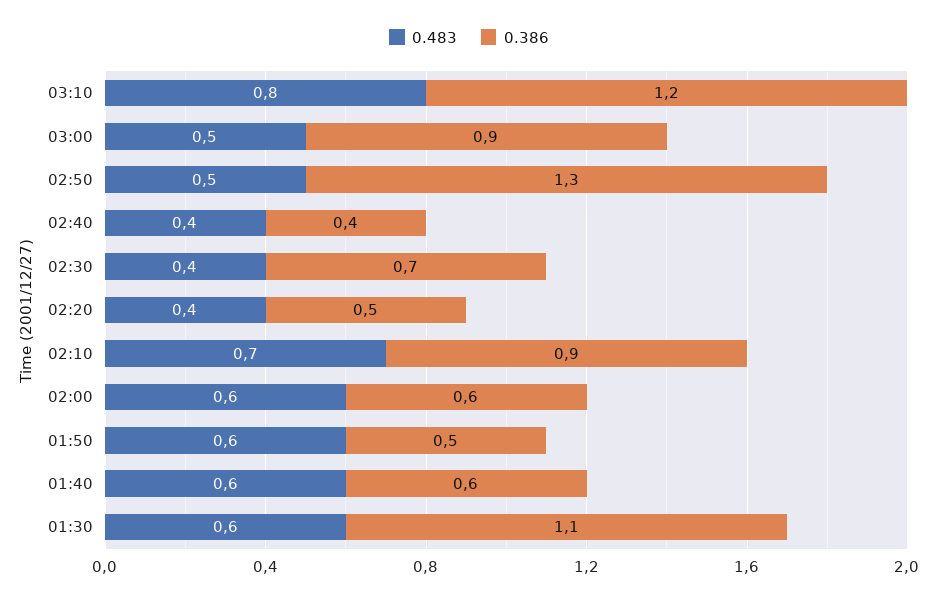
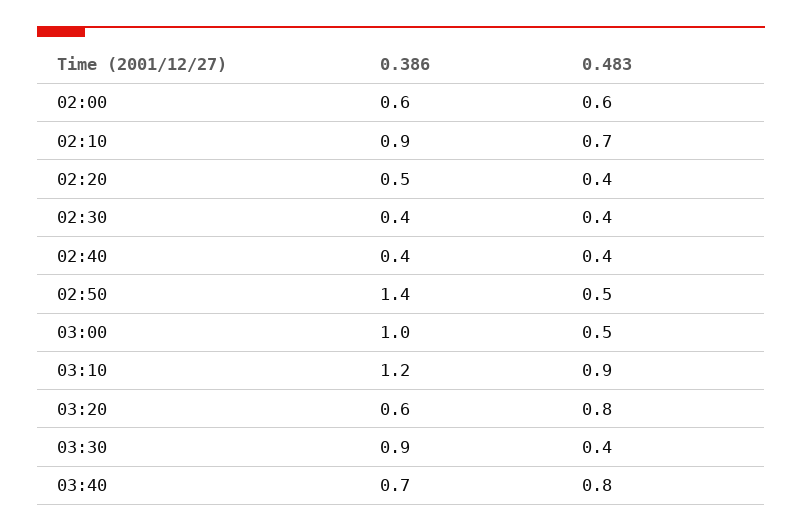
0.483, 03:10: 0.8 -> 0.9
0.386, 03:00: 0.9 -> 1
0.386, 02:50: 1.3 -> 1.4
0.386, 02:30: 0.7 -> 0.4
0.483, 01:50: 0.6 -> none
0.386, 01:50: 0.5 -> none
0.483, 01:40: 0.6 -> none
0.386, 01:40: 0.6 -> none
0.483, 01:30: 0.6 -> none
0.386, 01:30: 1.1 -> none
0.386, 03:20: none -> 0.6
0.483, 03:20: none -> 0.8
0.386, 03:30: none -> 0.9
0.483, 03:30: none -> 0.4
0.386, 03:40: none -> 0.7
0.483, 03:40: none -> 0.8

